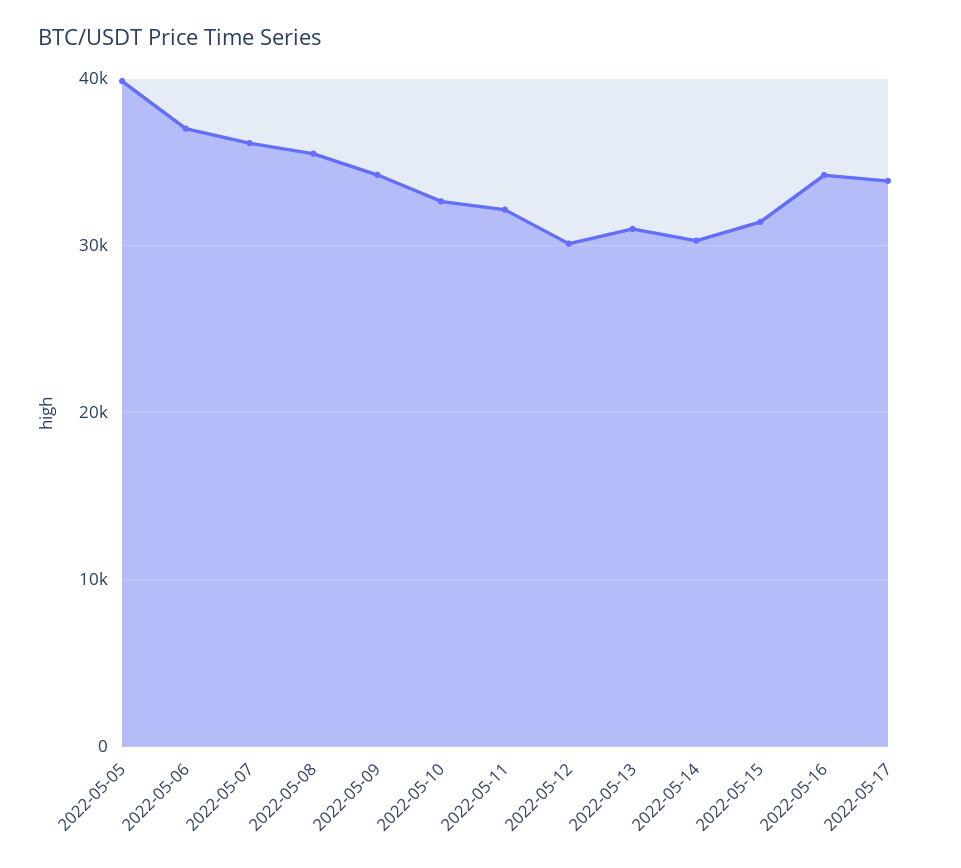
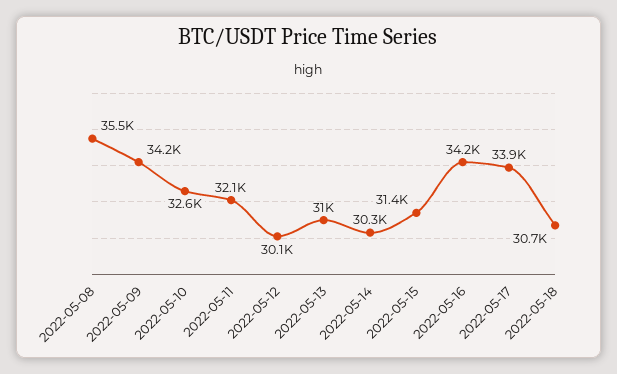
2022-05-05: 40000 -> none
2022-05-06: 37000 -> none
2022-05-07: 36000 -> none
2022-05-18: none -> 30700

